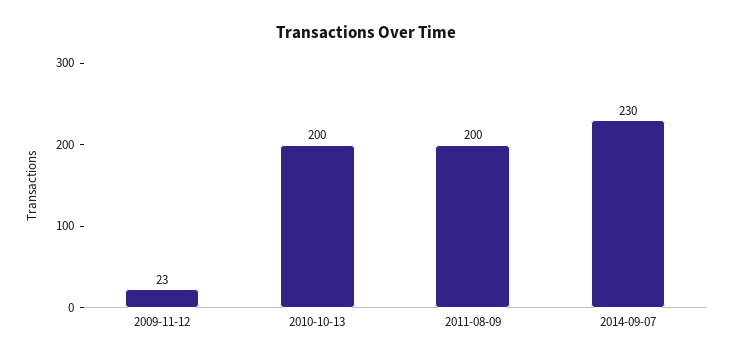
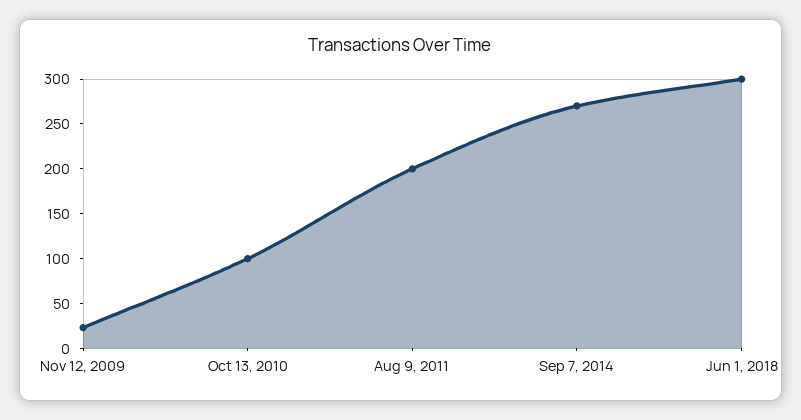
2010-10-13: 200 -> 100
2014-09-07: 230 -> 270
Jun 1, 2018: none -> 300

